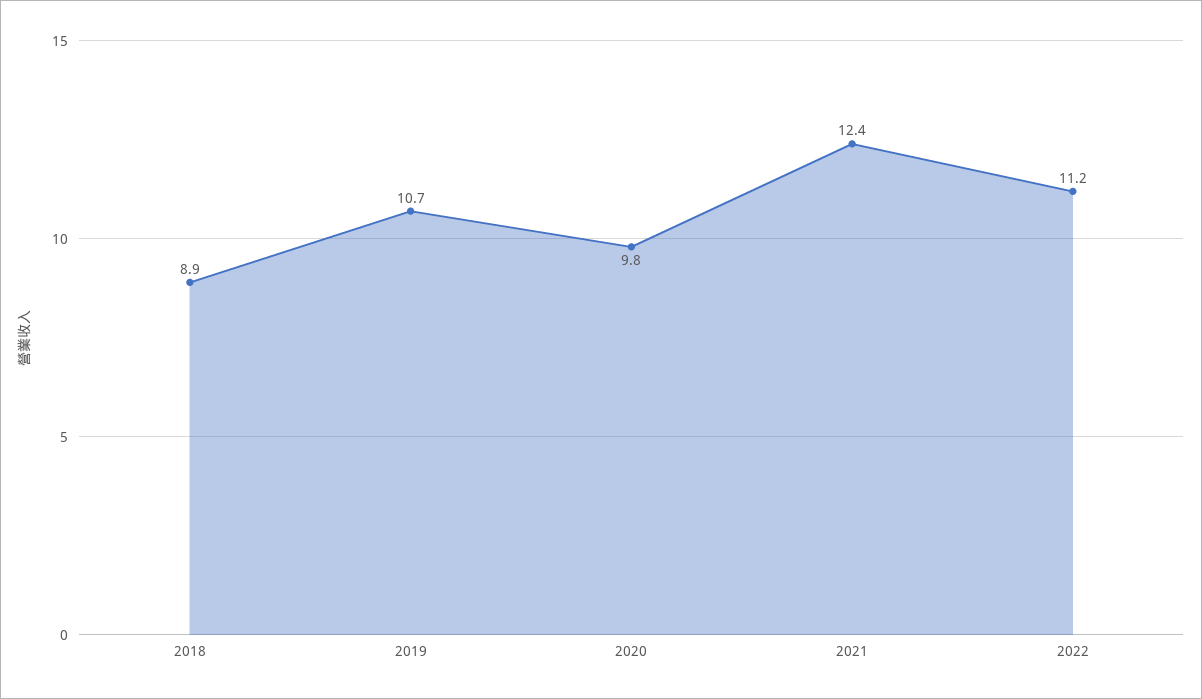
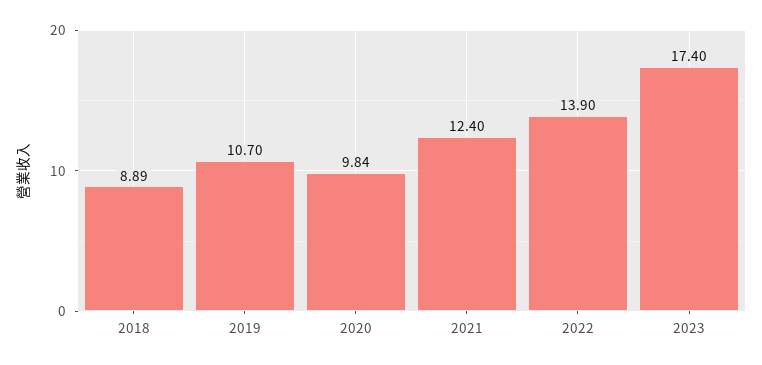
2022: 11.2 -> 13.9
2023: none -> 17.4

